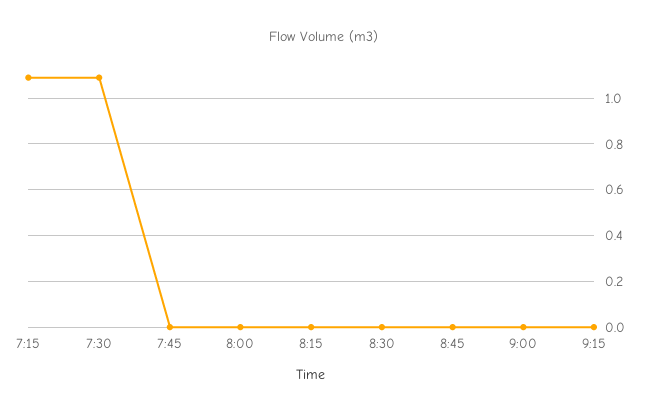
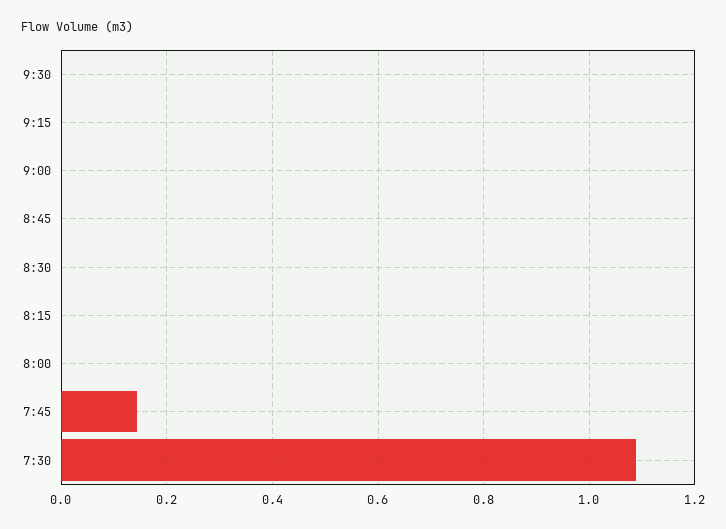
7:15: 1.1 -> none
7:45: 0 -> 0.14
9:30: none -> 0

